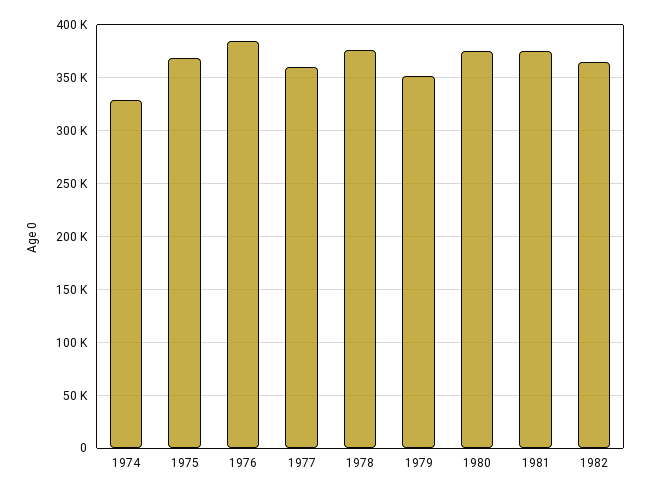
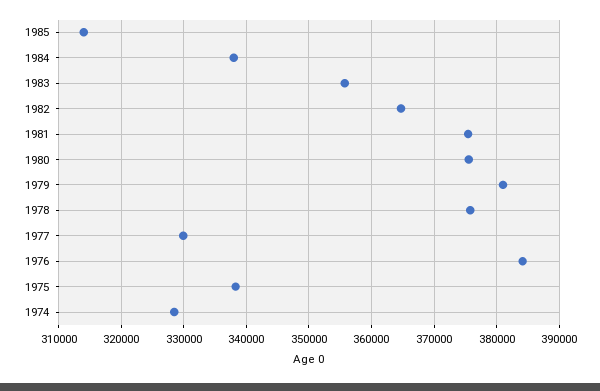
1975: 370000 -> 338000
1977: 360000 -> 330000
1979: 350000 -> 381000
1985: none -> 314000
1984: none -> 338000
1983: none -> 356000

